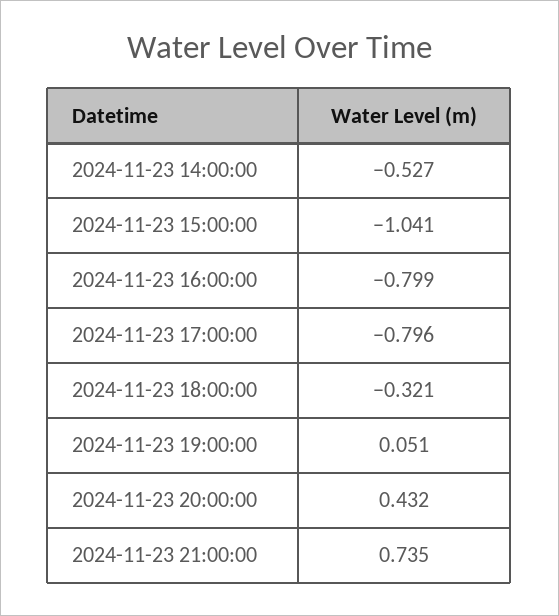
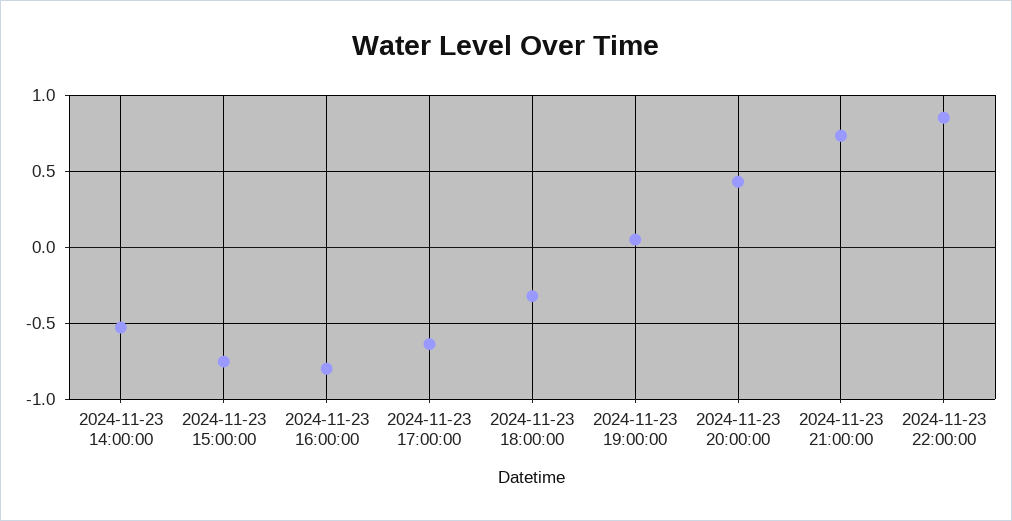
2024-11-23 15:00:00: -1.041 -> -0.75
2024-11-23 17:00:00: -0.796 -> -0.65
2024-11-23 22:00:00: none -> 0.85

